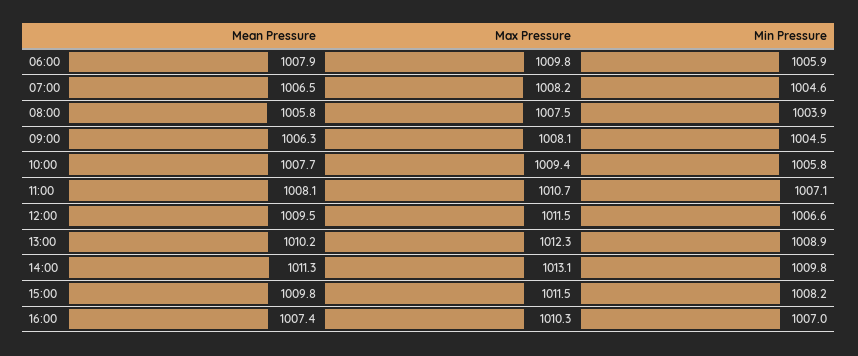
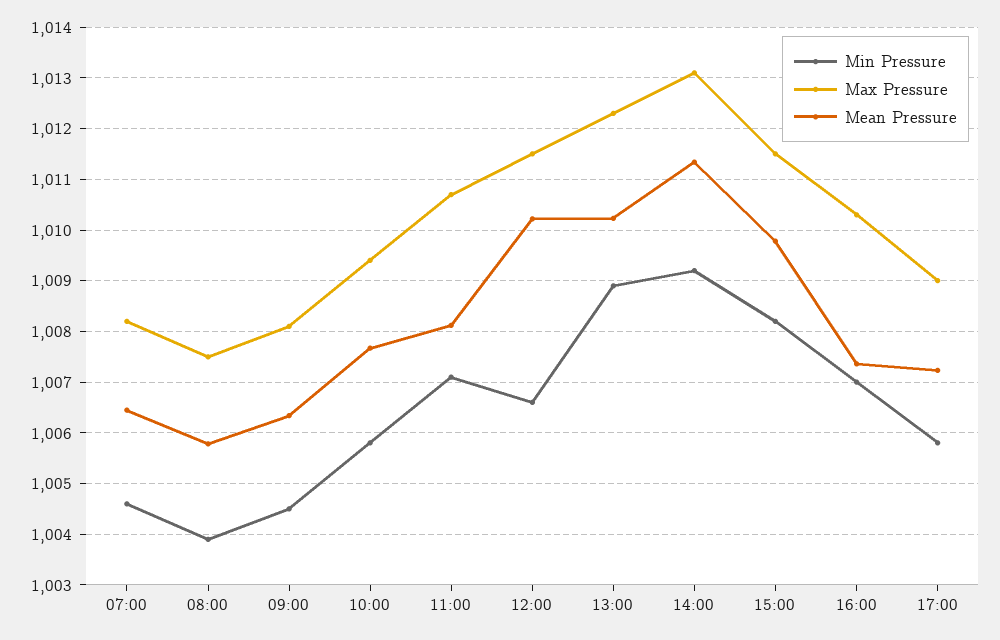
Mean Pressure, 06:00: 1007.9 -> none
Max Pressure, 06:00: 1009.8 -> none
Min Pressure, 06:00: 1005.9 -> none
Mean Pressure, 12:00: 1009.5 -> 1010.2
Min Pressure, 14:00: 1009.8 -> 1009.2
Min Pressure, 17:00: none -> 1005.8
Max Pressure, 17:00: none -> 1009
Mean Pressure, 17:00: none -> 1007.2

